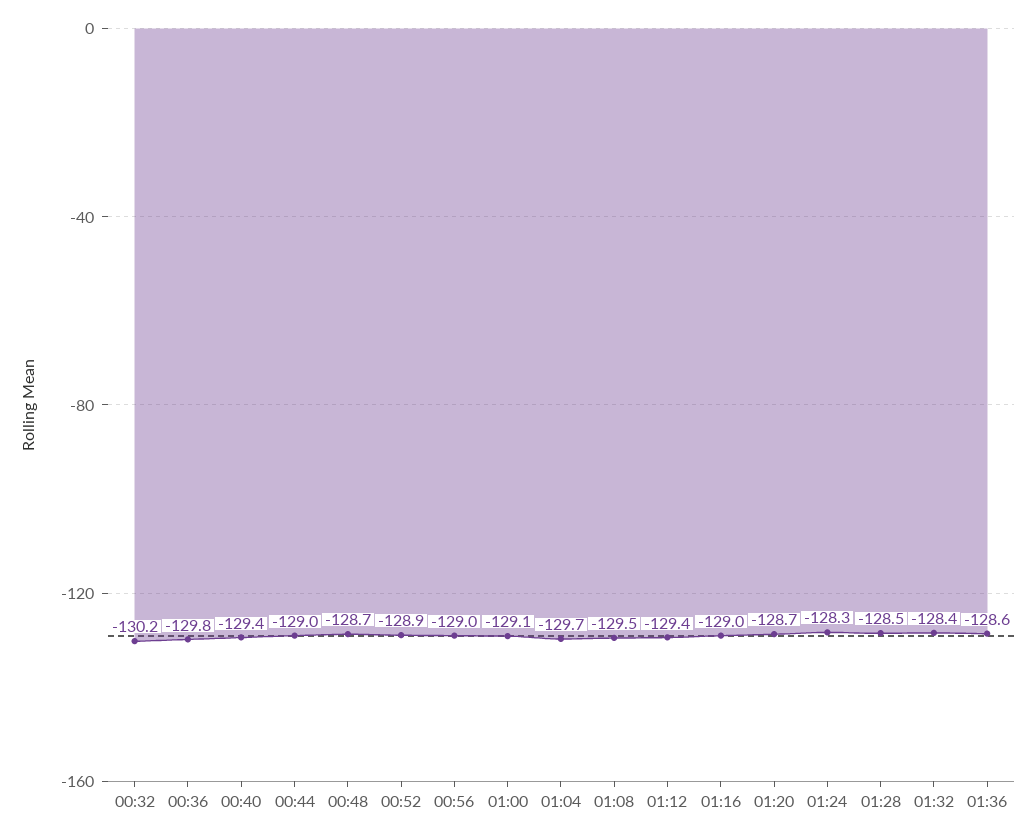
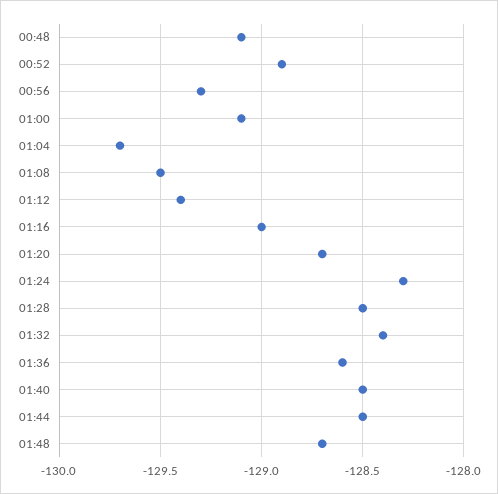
00:32: -130.2 -> none
00:36: -129.8 -> none
00:40: -129.4 -> none
00:44: -129 -> none
00:48: -128.7 -> -129.1
00:56: -129 -> -129.3
01:40: none -> -128.5
01:44: none -> -128.5
01:48: none -> -128.7

